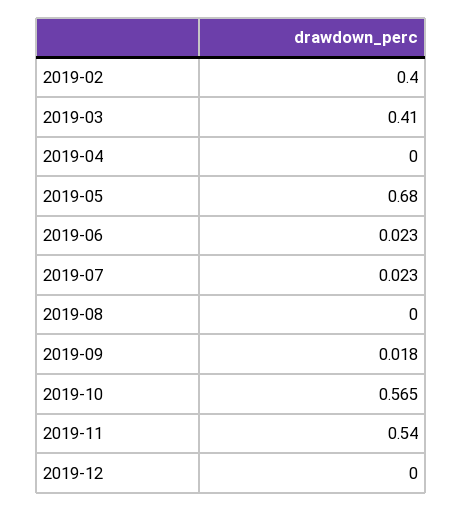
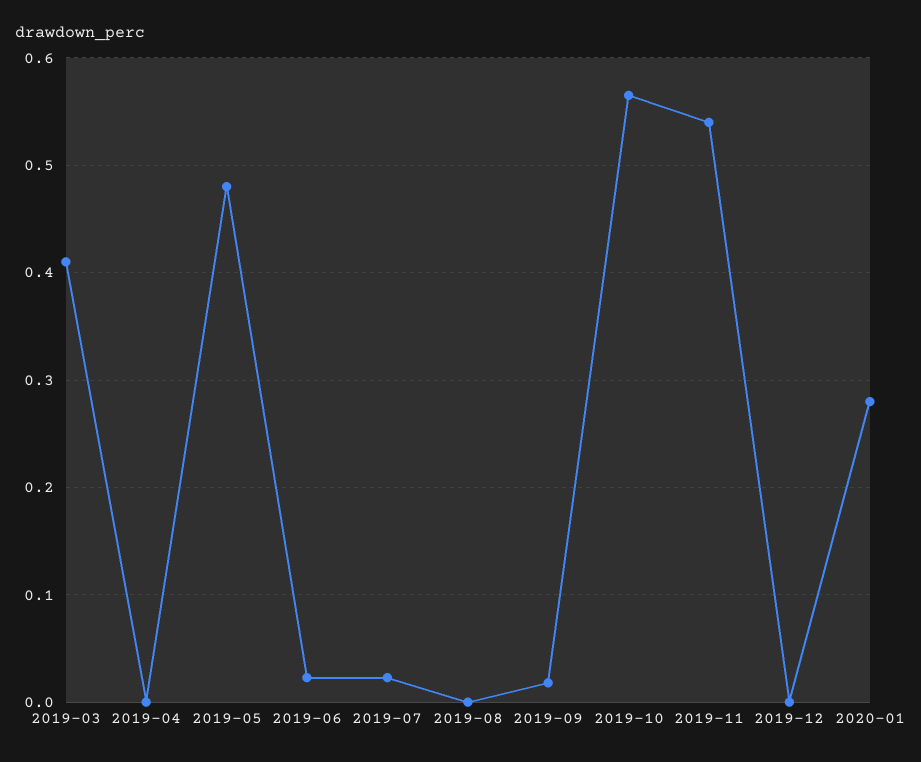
2019-02: 0.4 -> none
2019-05: 0.68 -> 0.48
2020-01: none -> 0.28

